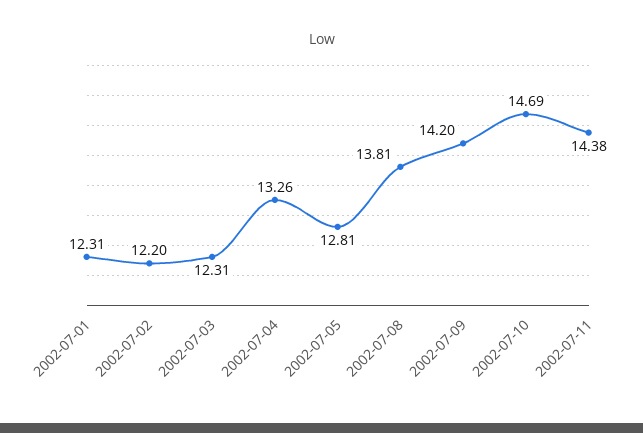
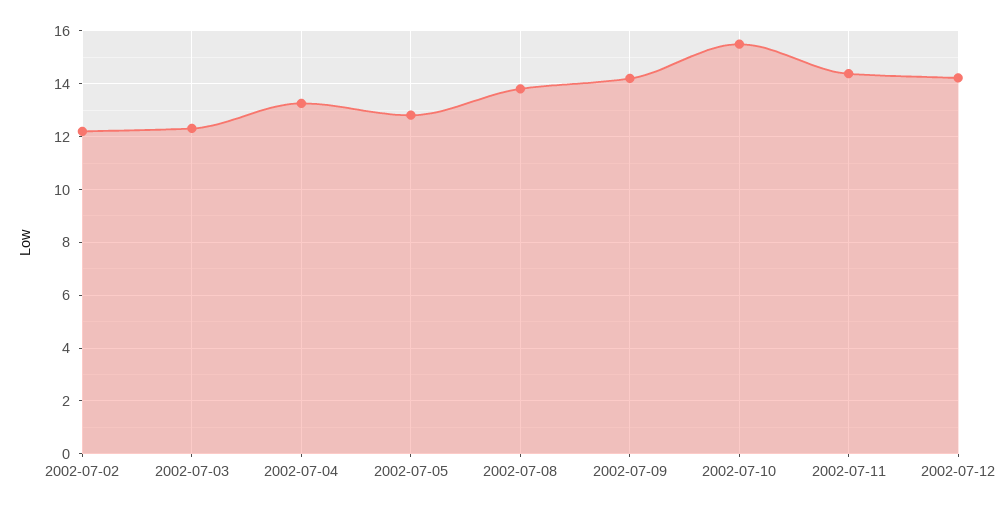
2002-07-01: 12.31 -> none
2002-07-10: 14.69 -> 15.5
2002-07-12: none -> 14.25

